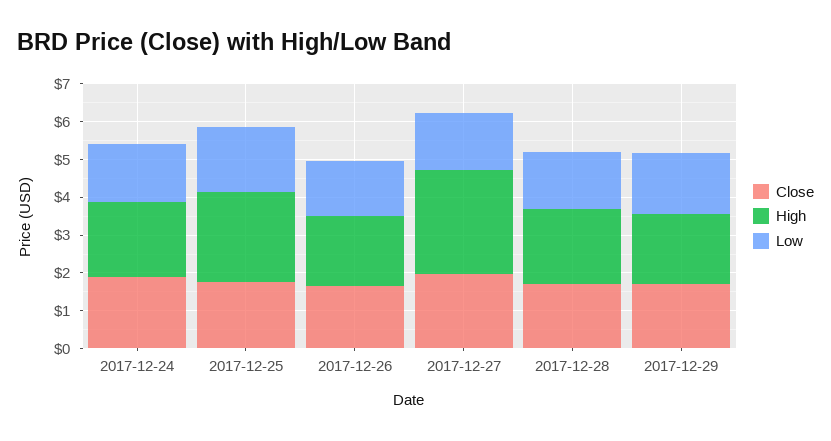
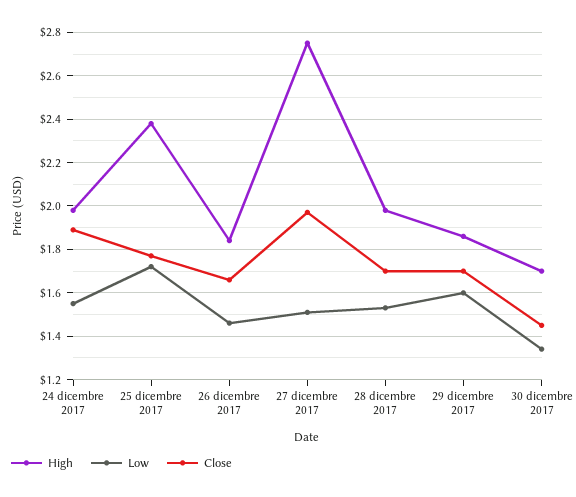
High, 30 dicembre 2017: none -> 1.7
Low, 30 dicembre 2017: none -> 1.35
Close, 30 dicembre 2017: none -> 1.45

